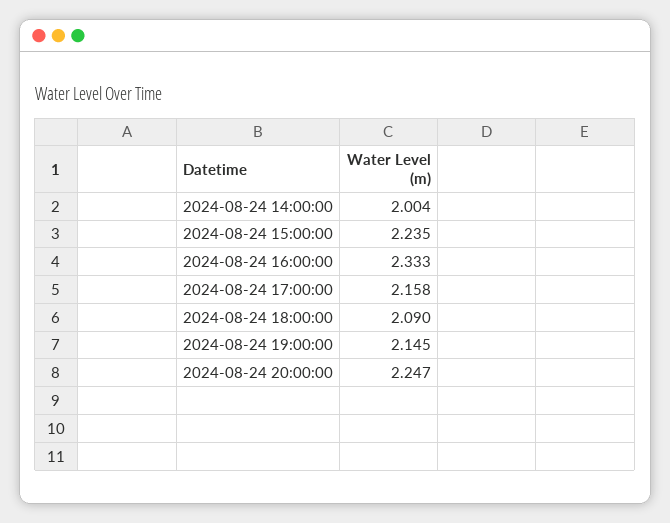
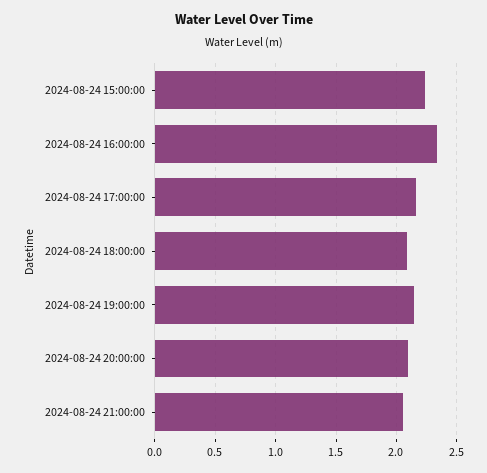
2024-08-24 14:00:00: 2.004 -> none
2024-08-24 20:00:00: 2.247 -> 2.1
2024-08-24 21:00:00: none -> 2.05

